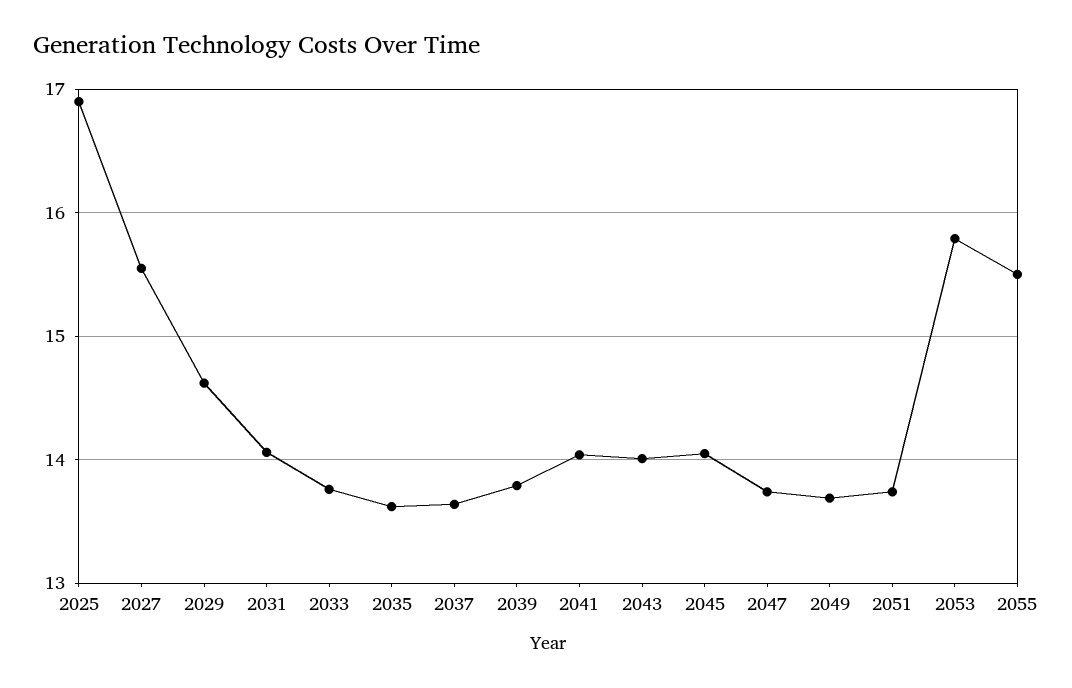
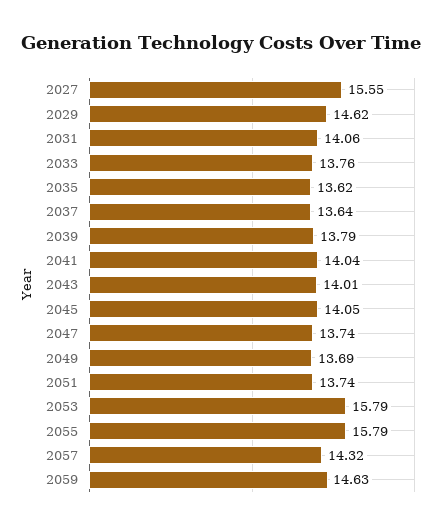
2025: 16.9 -> none
2055: 15.5 -> 15.79
2057: none -> 14.32
2059: none -> 14.63

